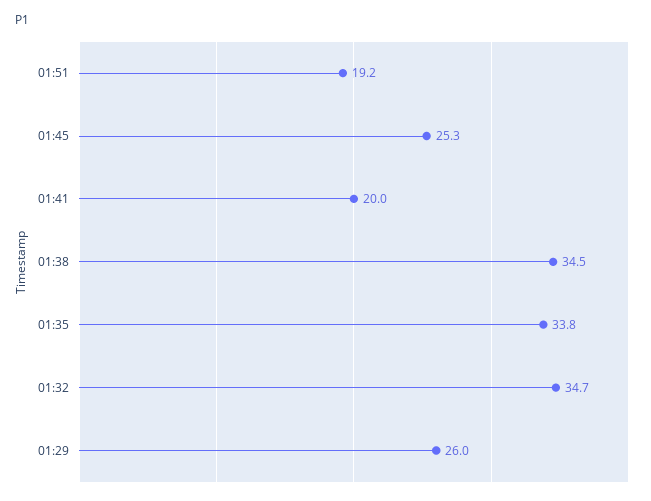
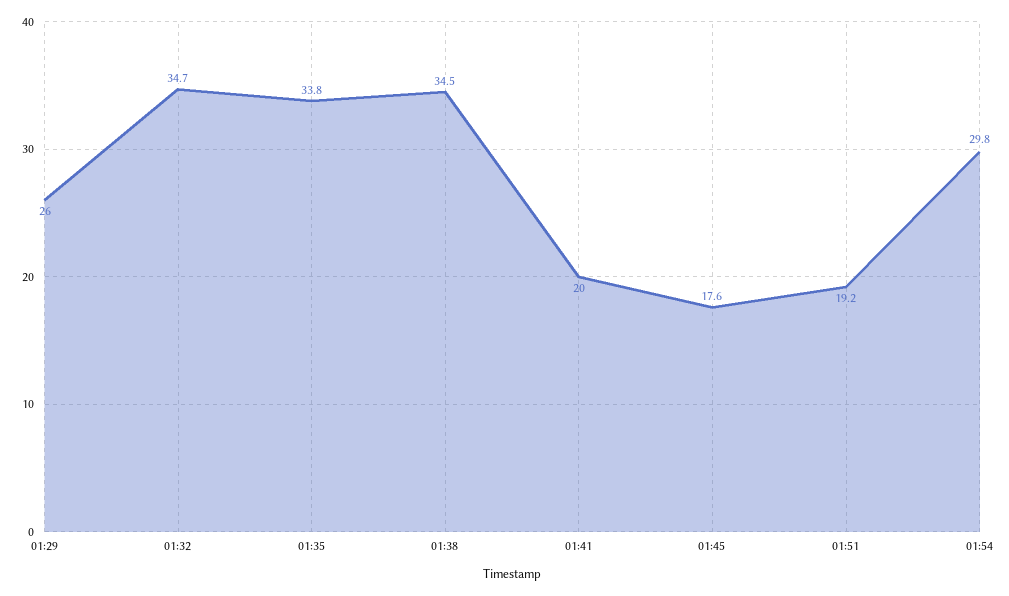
01:45: 25.3 -> 17.6
01:54: none -> 29.8

